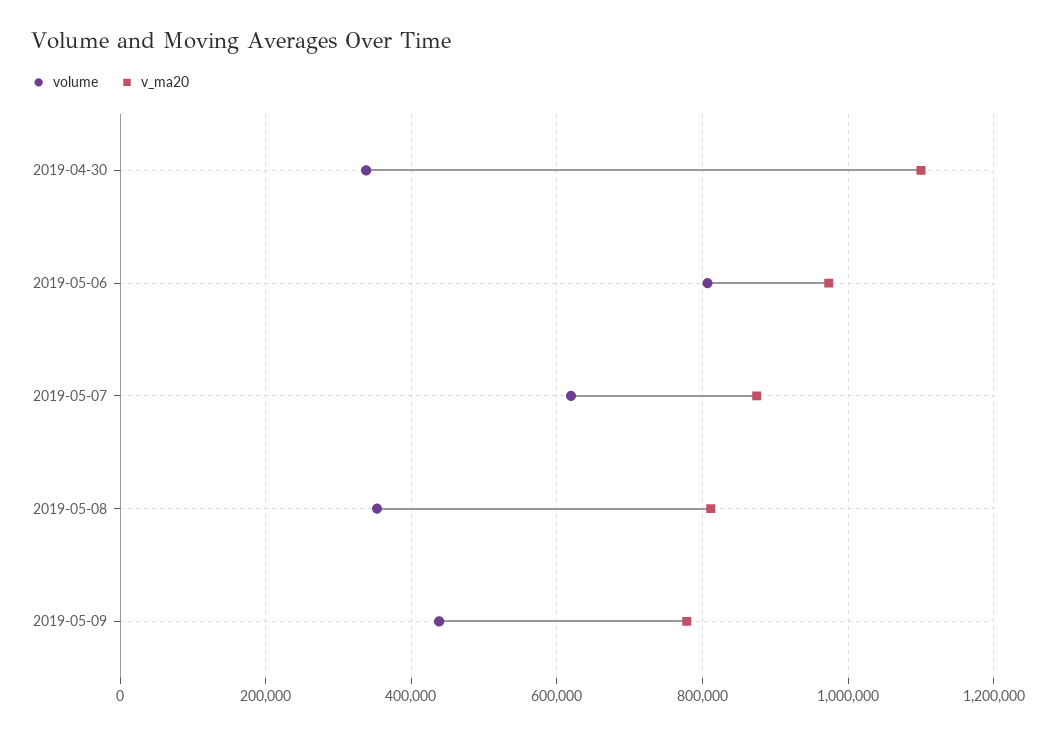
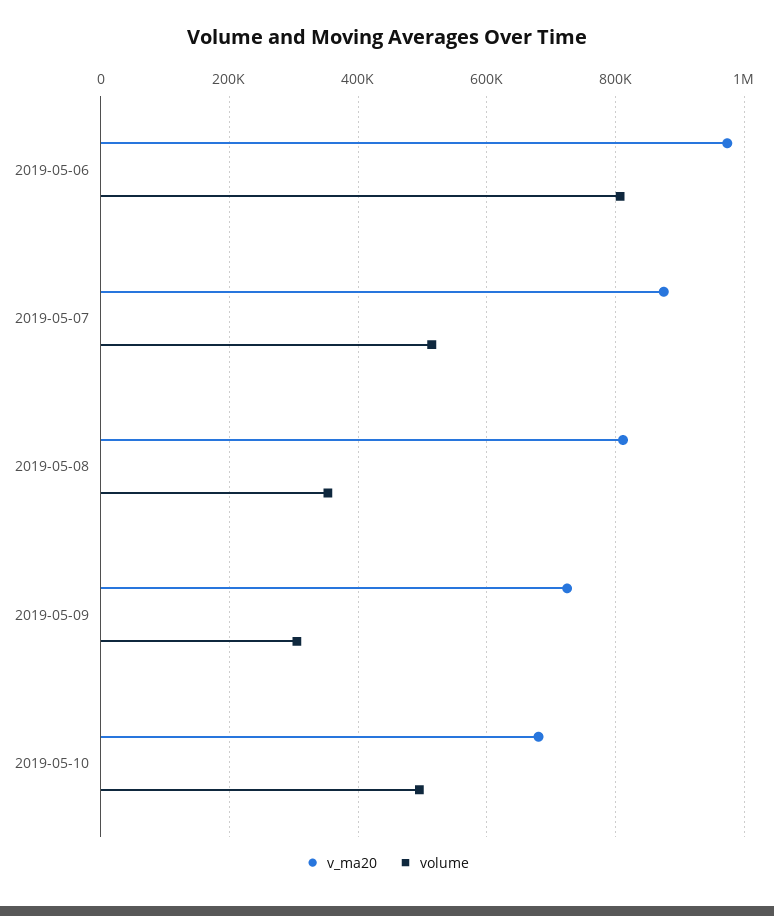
volume, 2019-04-30: 340000 -> none
v_ma20, 2019-04-30: 1100000 -> none
volume, 2019-05-07: 620000 -> 520000
volume, 2019-05-09: 440000 -> 300000
v_ma20, 2019-05-09: 780000 -> 720000
v_ma20, 2019-05-10: none -> 680000
volume, 2019-05-10: none -> 500000

